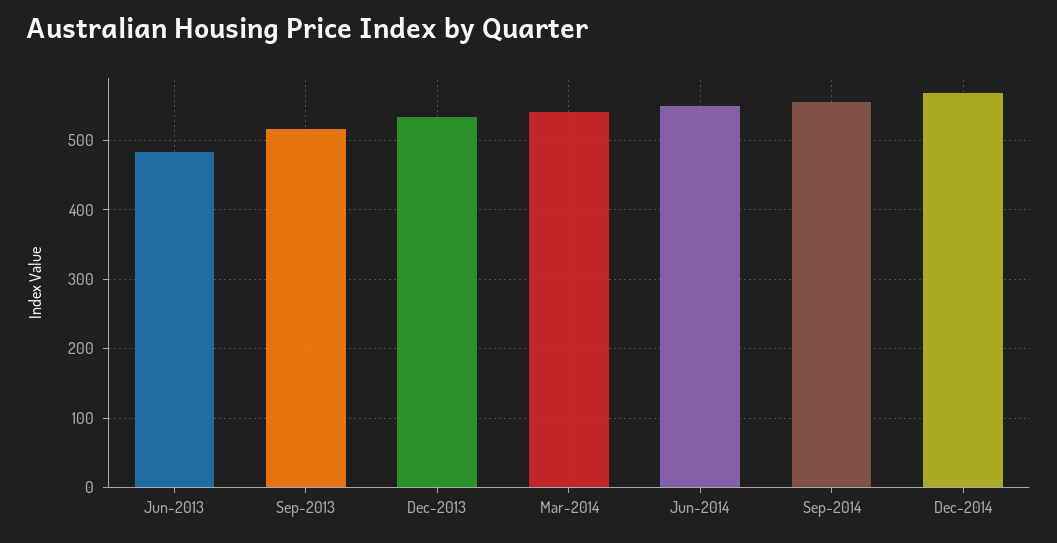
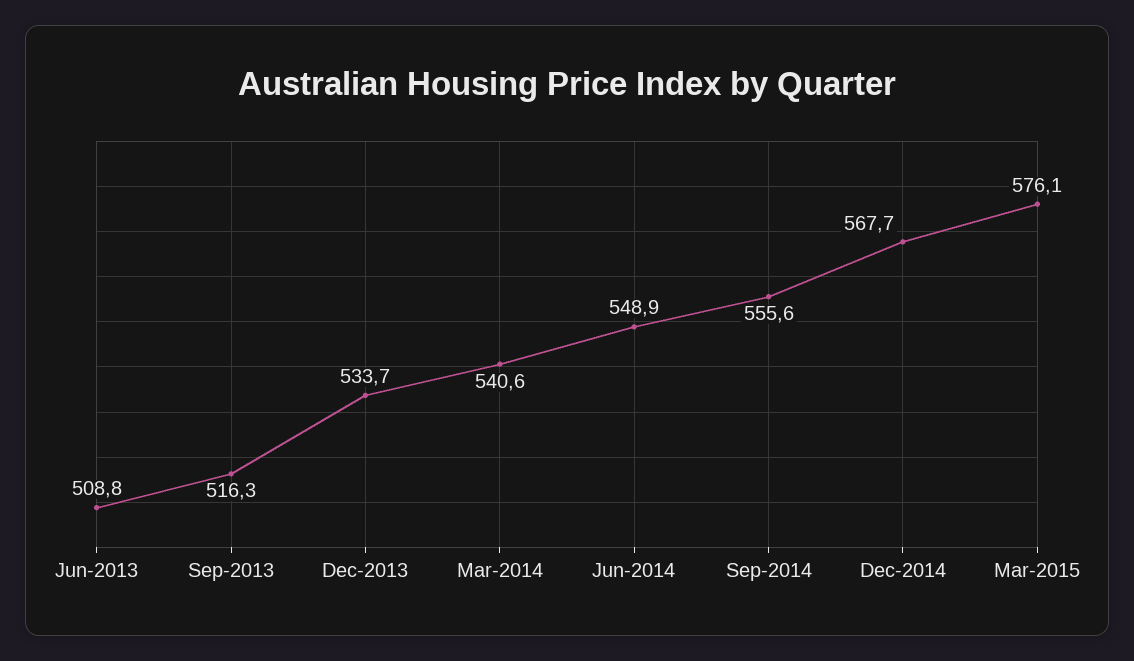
Jun-2013: 480 -> 508.8
Mar-2015: none -> 576.1

